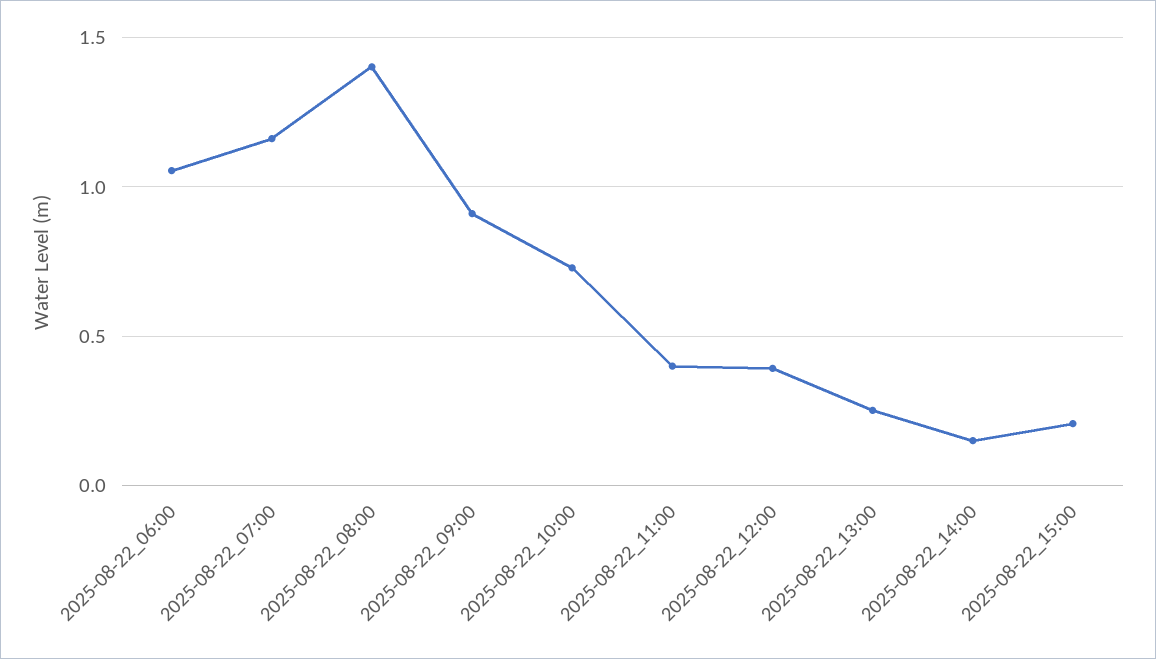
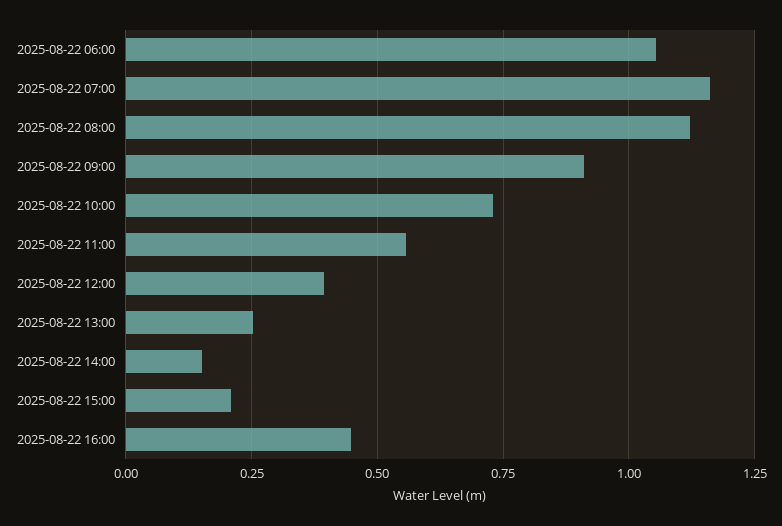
2025-08-22_08:00: 1.4 -> 1.125
2025-08-22_11:00: 0.4 -> 0.55
2025-08-22 16:00: none -> 0.45

